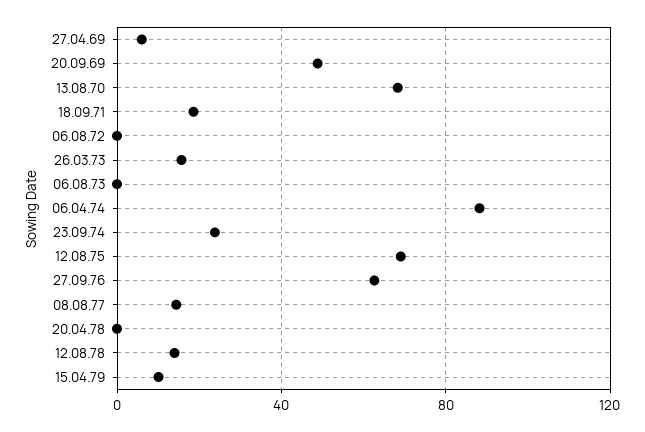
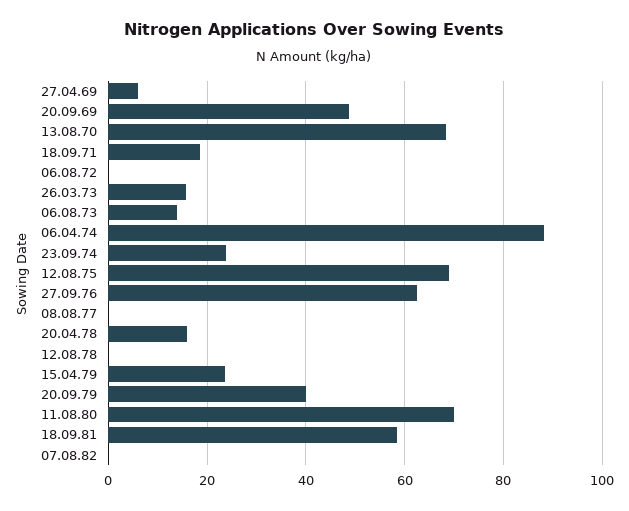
06.08.73: 0 -> 14
08.08.77: 15 -> 0
20.04.78: 0 -> 16
12.08.78: 15 -> 0
15.04.79: 10 -> 24
20.09.79: none -> 40
11.08.80: none -> 70
18.09.81: none -> 58
07.08.82: none -> 0

